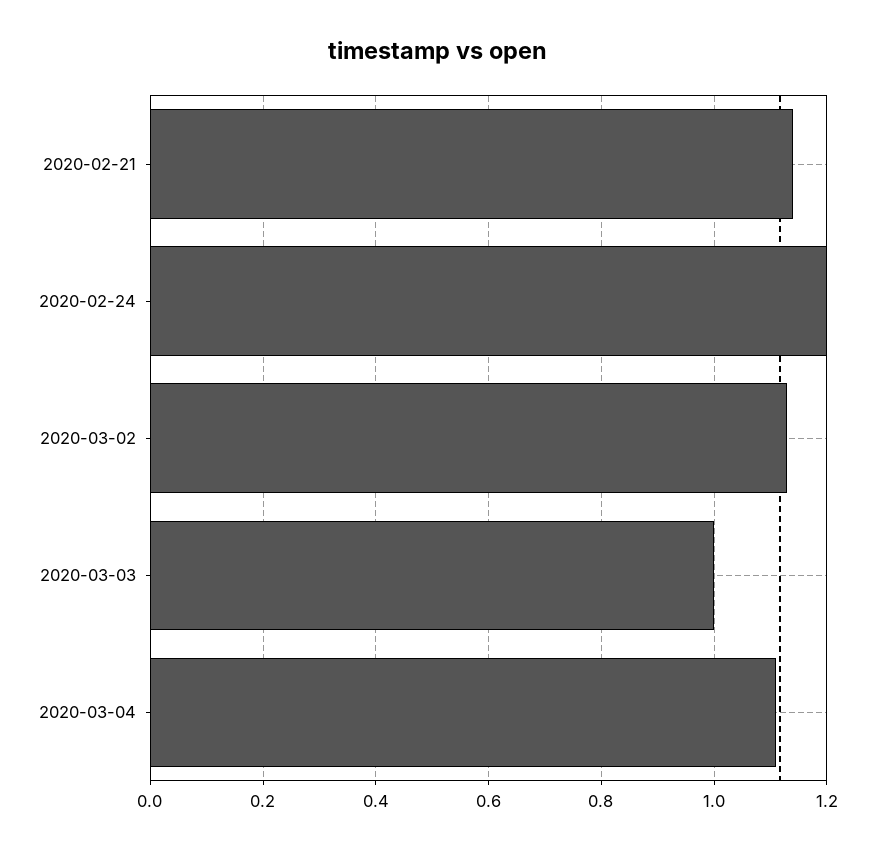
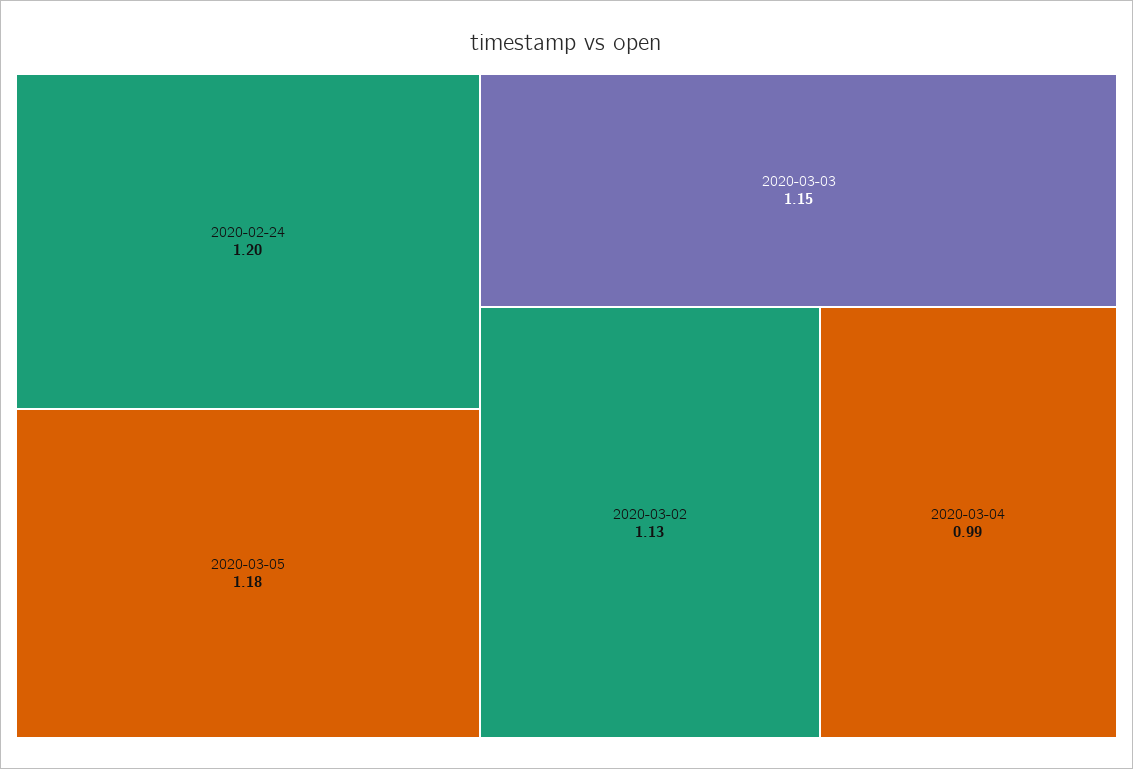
2020-02-21: 1.15 -> none
2020-03-03: 1 -> 1.15
2020-03-04: 1.1 -> 0.99
2020-03-05: none -> 1.18

